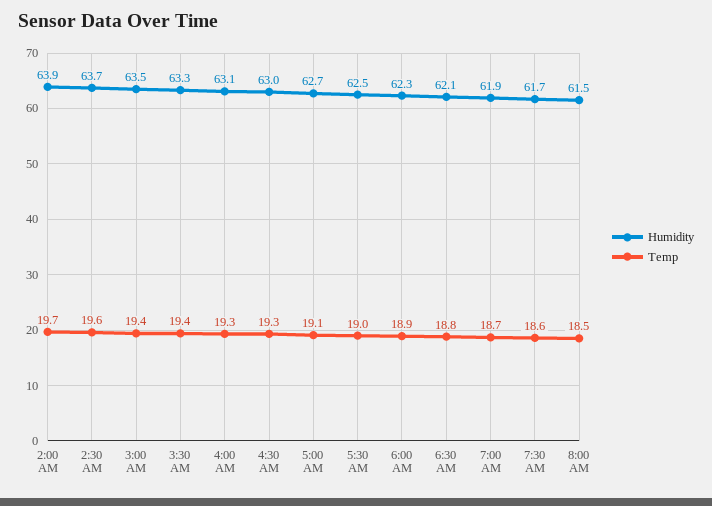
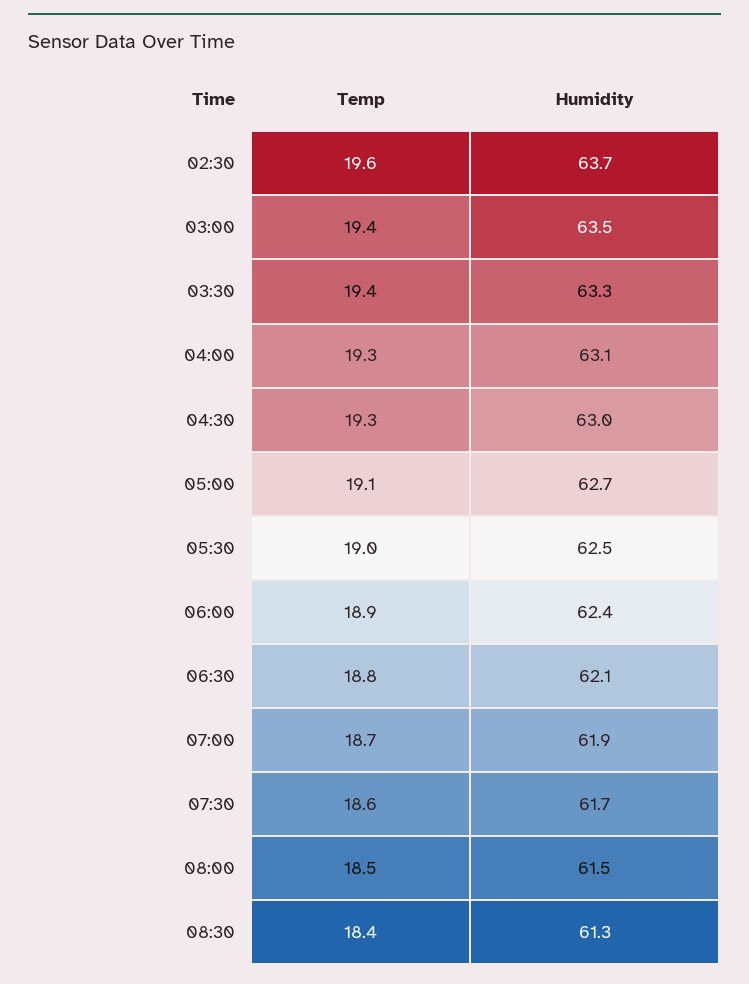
Humidity, 2:00 AM: 63.9 -> none
Temp, 2:00 AM: 19.7 -> none
Humidity, 6:00 AM: 62.3 -> 62.4
Temp, 08:30: none -> 18.4
Humidity, 08:30: none -> 61.3

